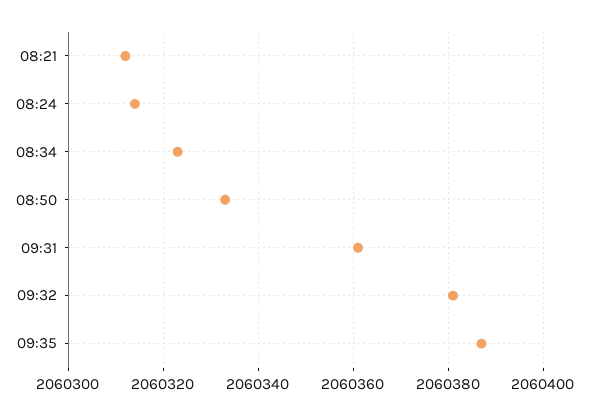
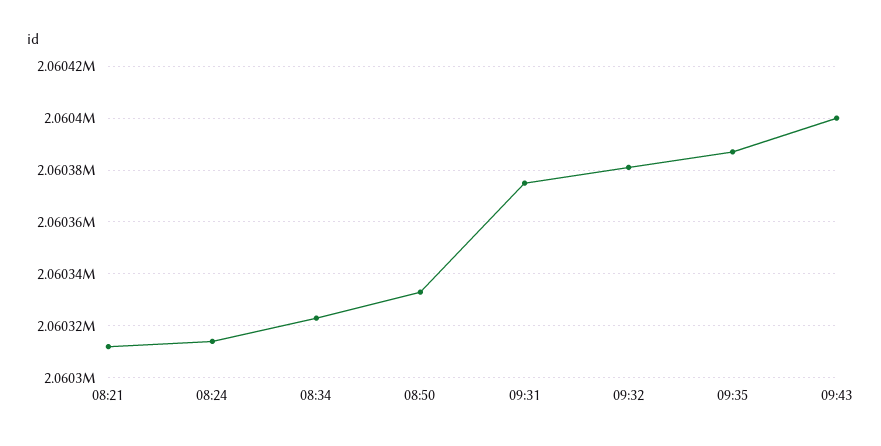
09:31: 2060360 -> 2060375
09:43: none -> 2060400

